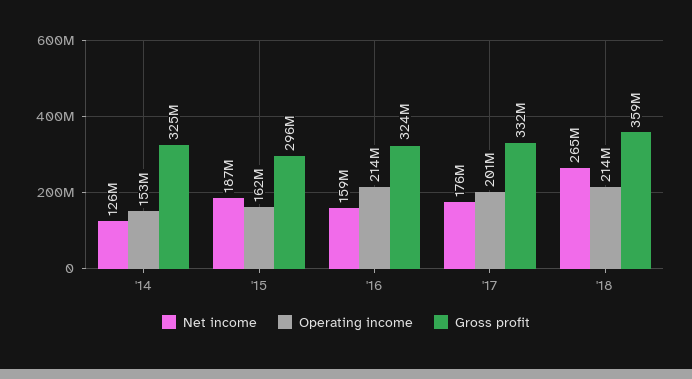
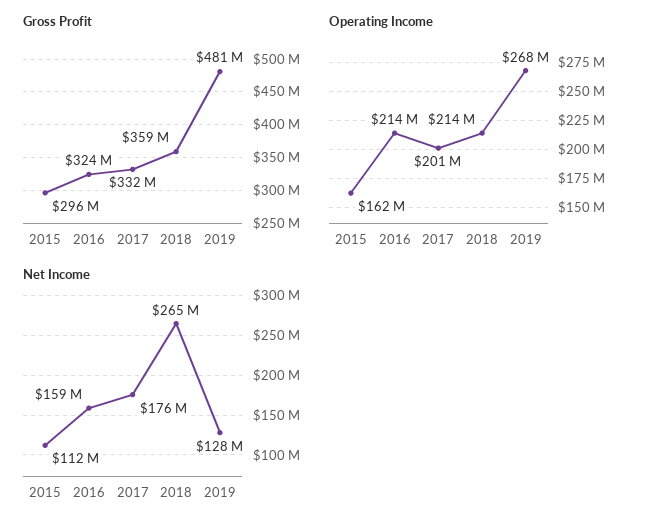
Net income, '14: 126000000 -> none
Operating income, '14: 153000000 -> none
Gross profit, '14: 325000000 -> none
Net income, '15: 187000000 -> 112000000
Gross profit, 2019: none -> 481000000
Operating income, 2019: none -> 268000000
Net income, 2019: none -> 128000000

